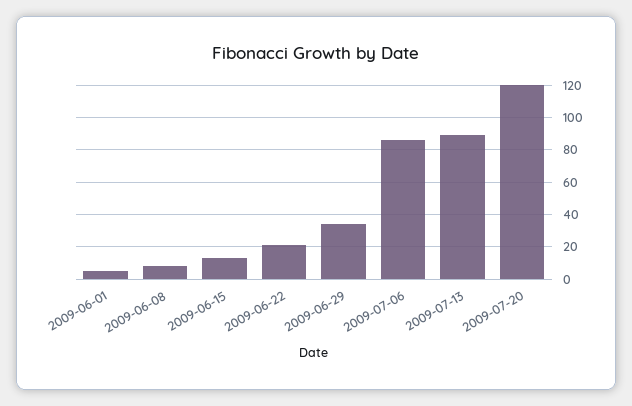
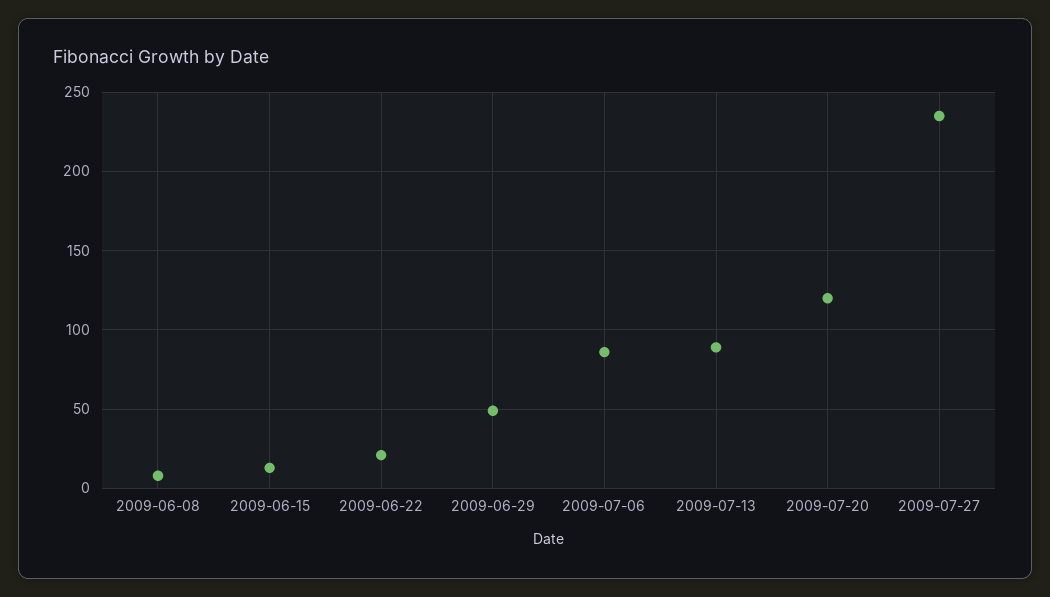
2009-06-01: 5 -> none
2009-06-29: 35 -> 50
2009-07-27: none -> 235

